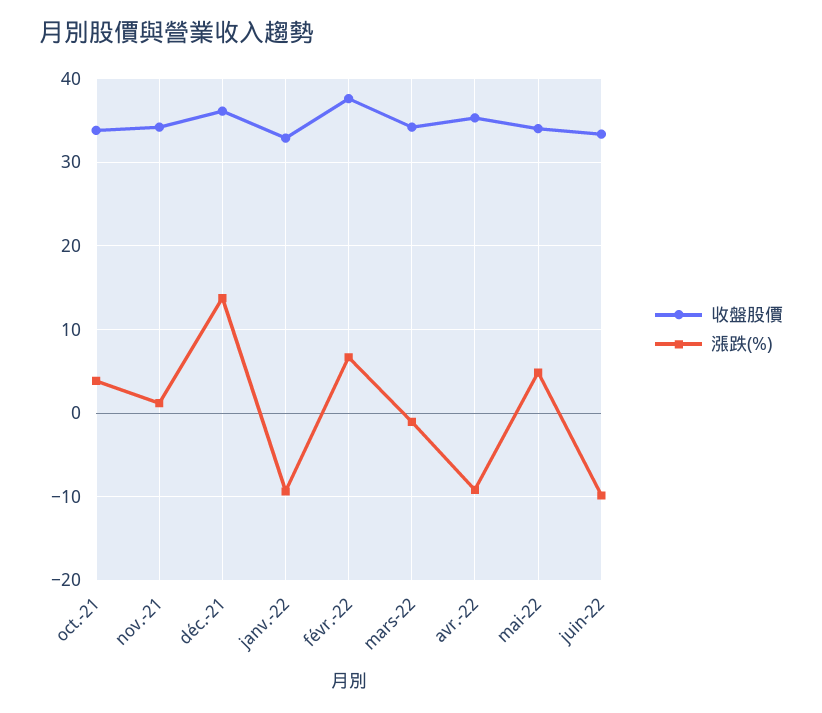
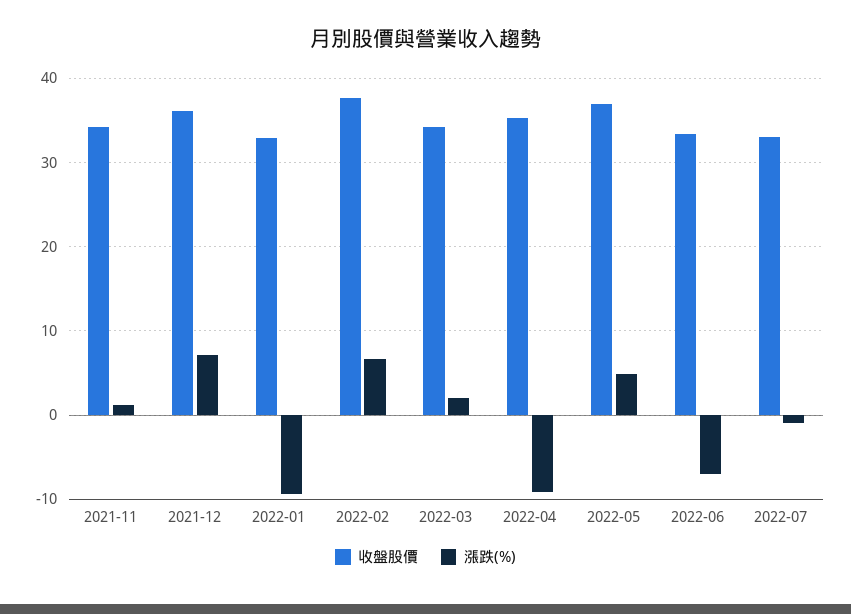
收盤股價, oct.-21: 34 -> none
漲跌(%), oct.-21: 4 -> none
漲跌(%), déc.-21: 14 -> 7
漲跌(%), mars-22: -1 -> 2
收盤股價, mai-22: 34 -> 37
漲跌(%), juin-22: -10 -> -7
收盤股價, 2022-07: none -> 33
漲跌(%), 2022-07: none -> -1

